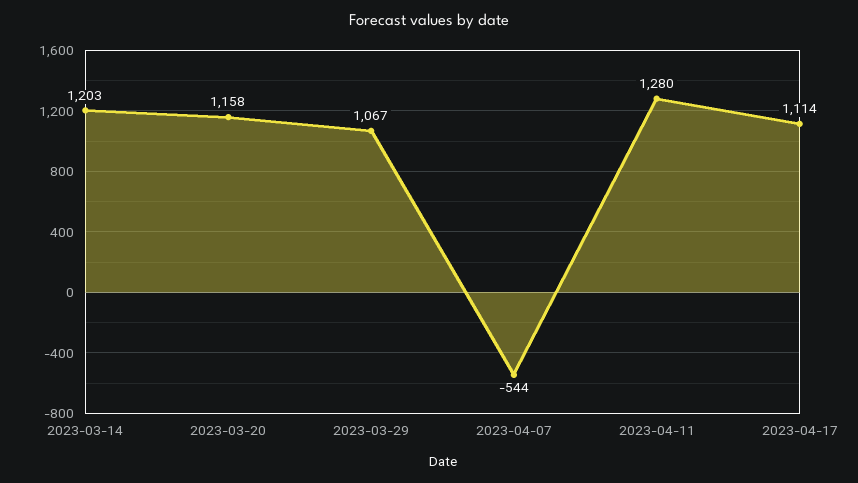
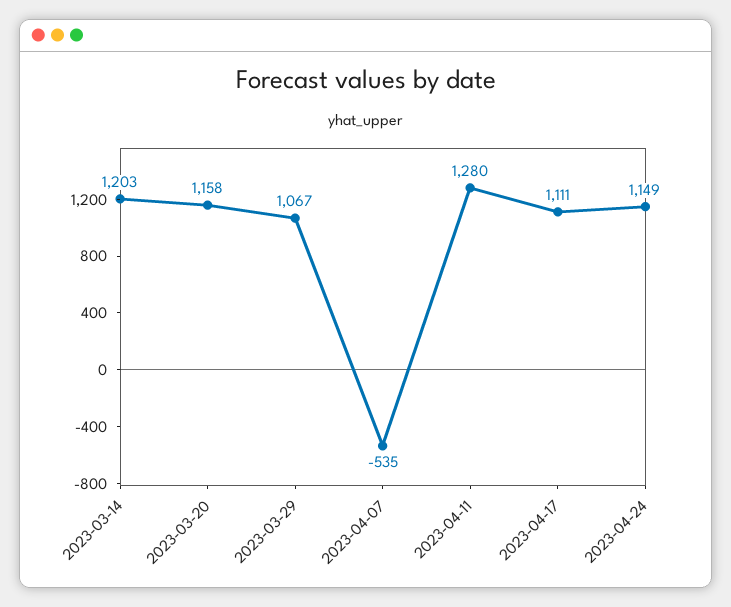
2023-04-07: -544 -> -535
2023-04-17: 1114 -> 1111
2023-04-24: none -> 1149

